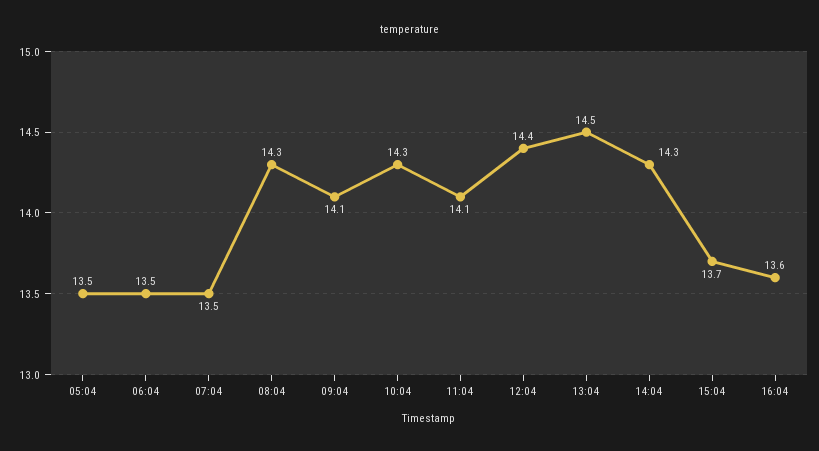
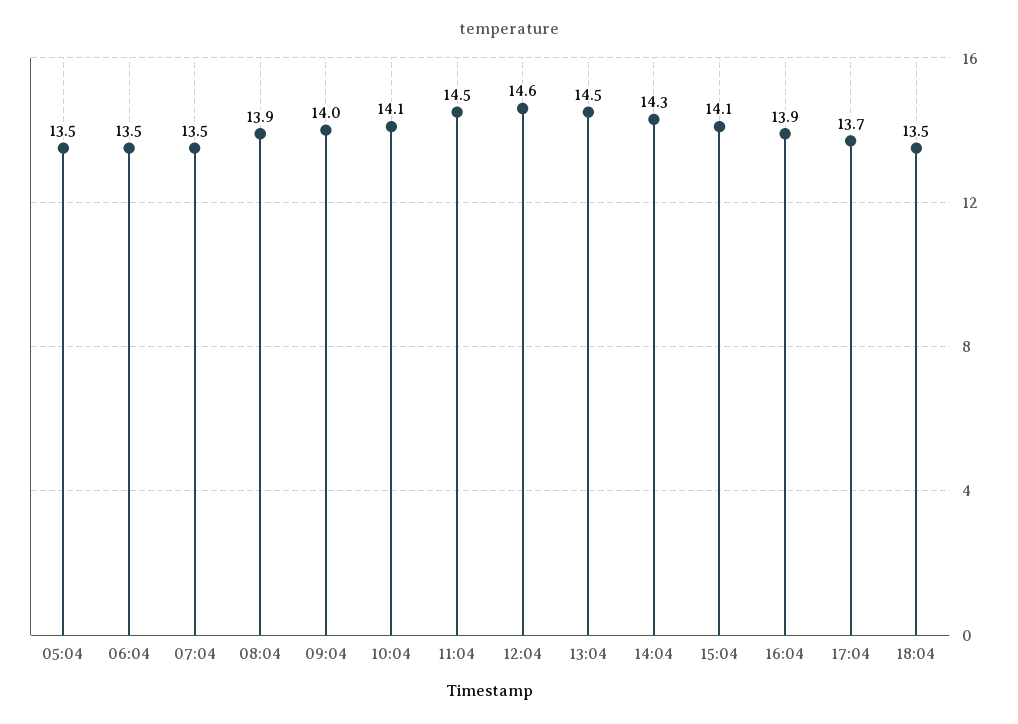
08:04: 14.3 -> 13.9
09:04: 14.1 -> 14
10:04: 14.3 -> 14.1
11:04: 14.1 -> 14.5
12:04: 14.4 -> 14.6
15:04: 13.7 -> 14.1
16:04: 13.6 -> 13.9
17:04: none -> 13.7
18:04: none -> 13.5

